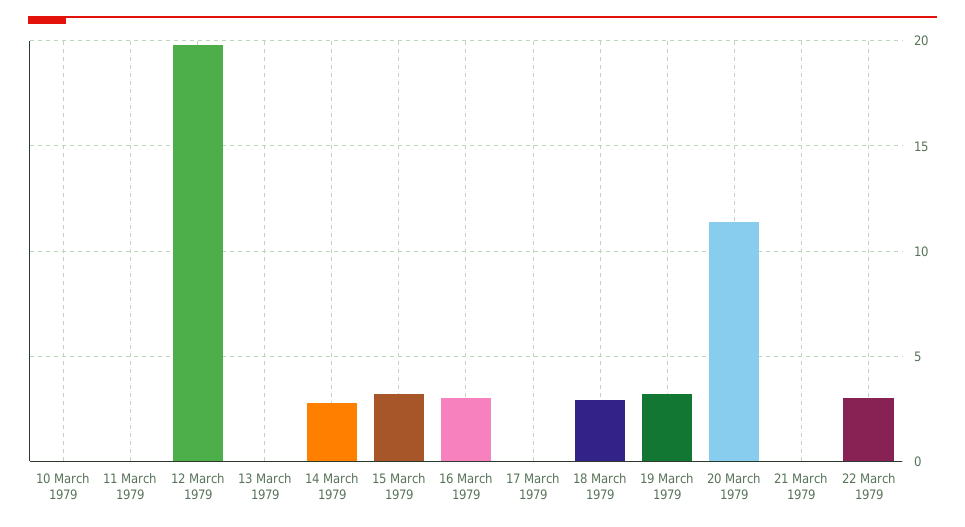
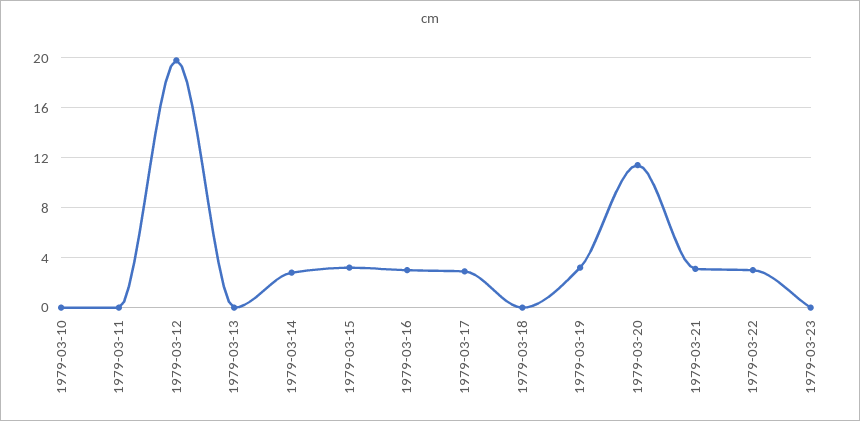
17 March 1979: 0 -> 3
18 March 1979: 3 -> 0
21 March 1979: 0 -> 3
1979-03-23: none -> 0

